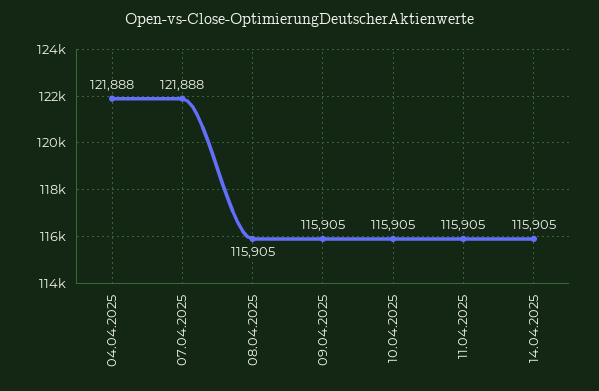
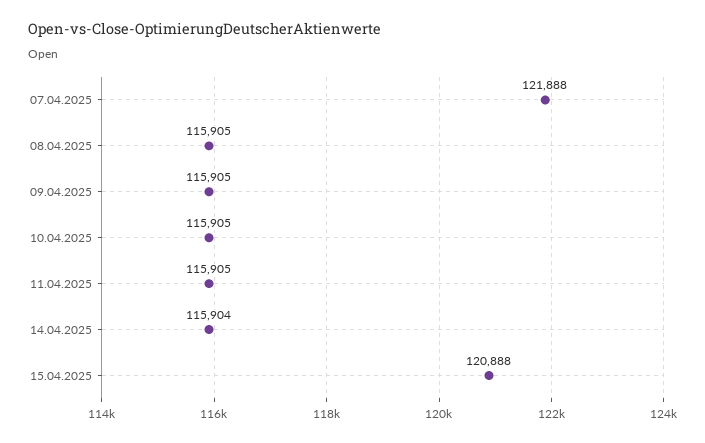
04.04.2025: 121888 -> none
14.04.2025: 115905 -> 115904
15.04.2025: none -> 120888

